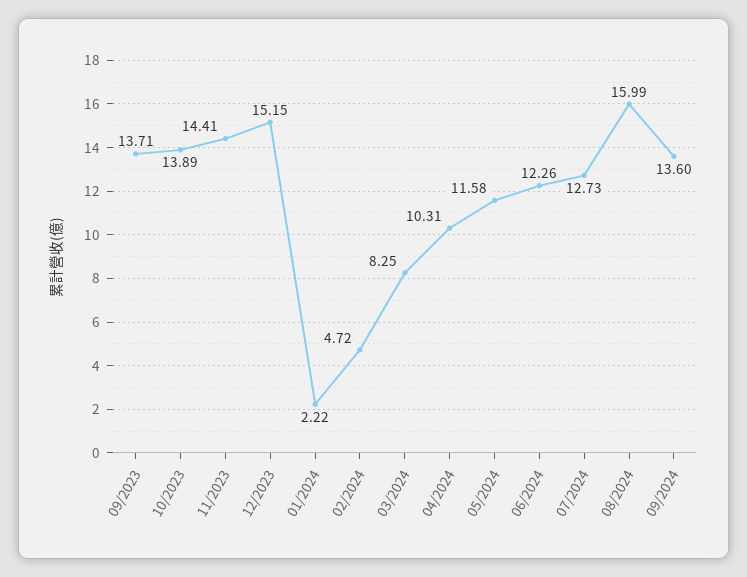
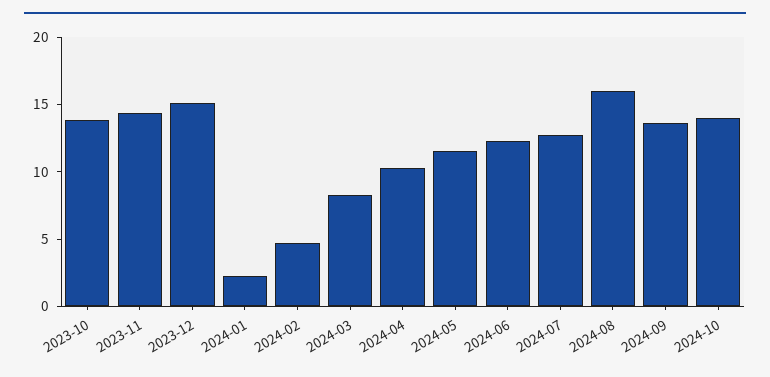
09/2023: 13.71 -> none
2024-10: none -> 14

